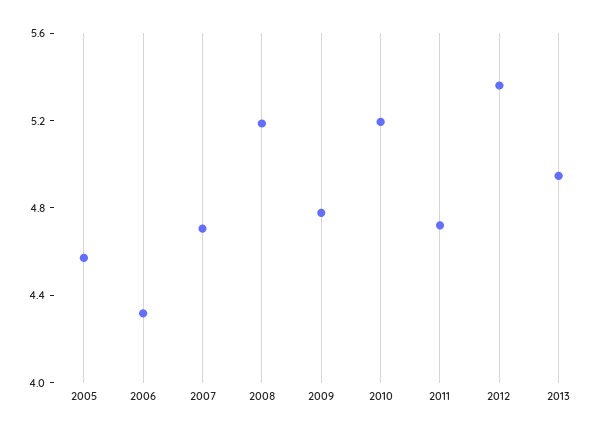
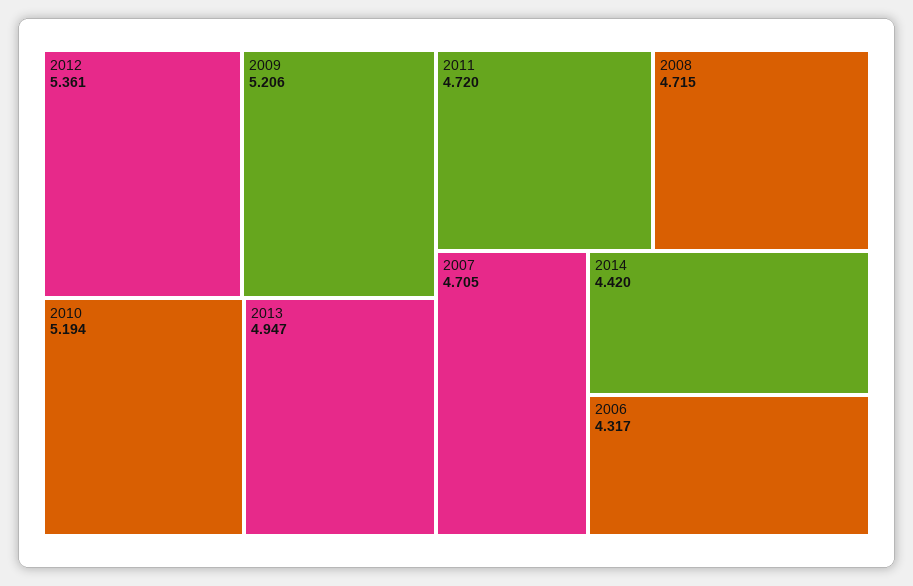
2005: 4.6 -> none
2008: 5.2 -> 4.715
2009: 4.8 -> 5.206
2014: none -> 4.42

